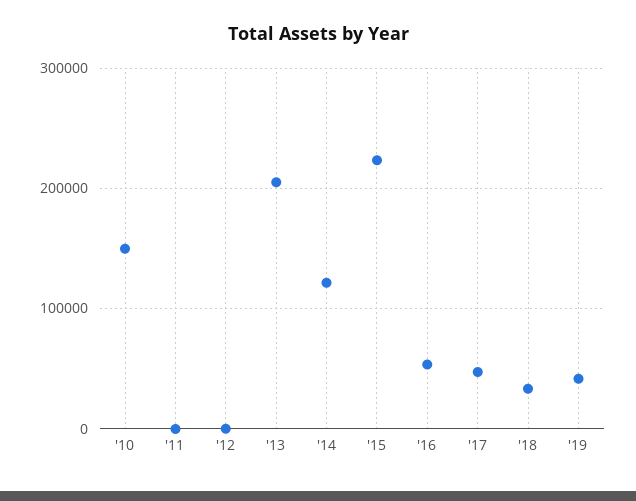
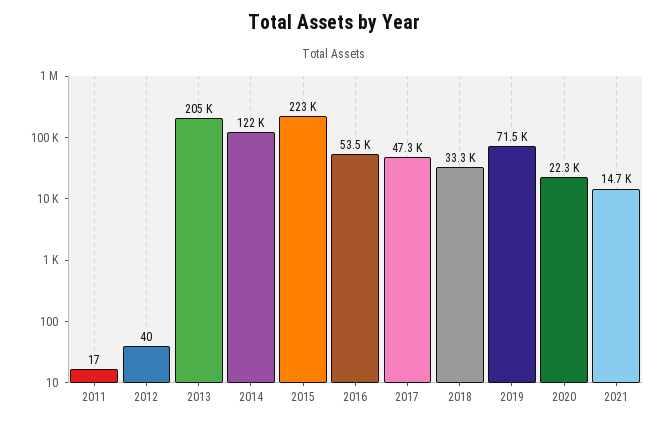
'10: 150000 -> none
'19: 40000 -> 71500
2020: none -> 22300
2021: none -> 14700

